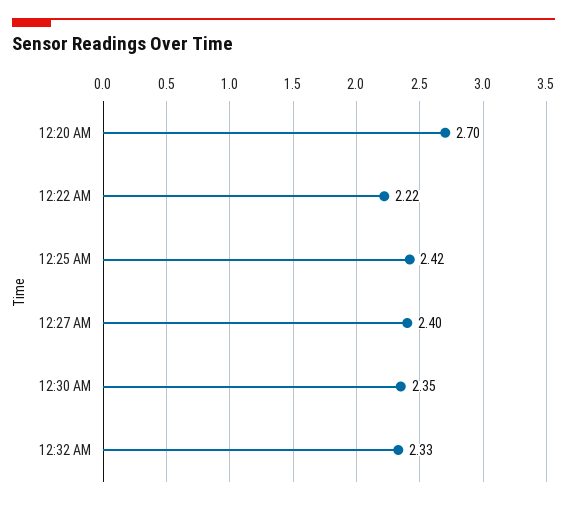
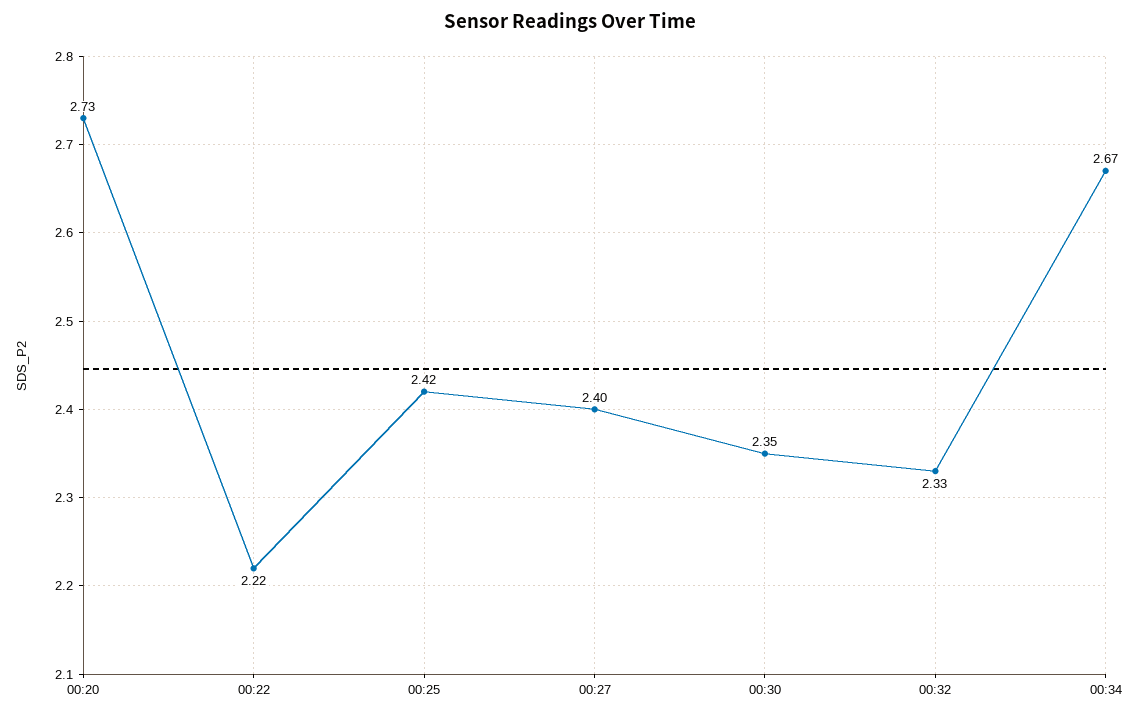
12:20 AM: 2.7 -> 2.73
00:34: none -> 2.67

